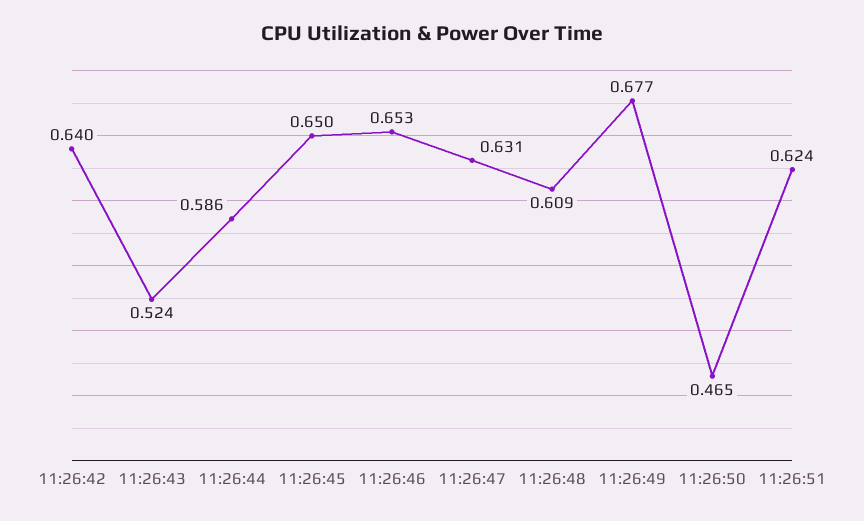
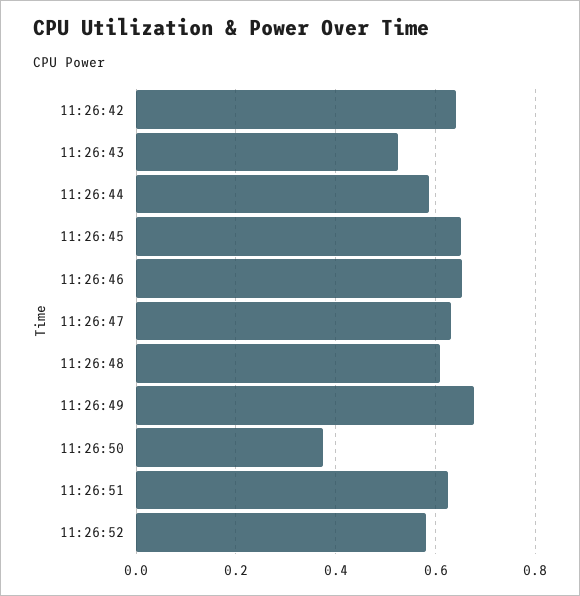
11:26:50: 0.465 -> 0.38
11:26:52: none -> 0.58

